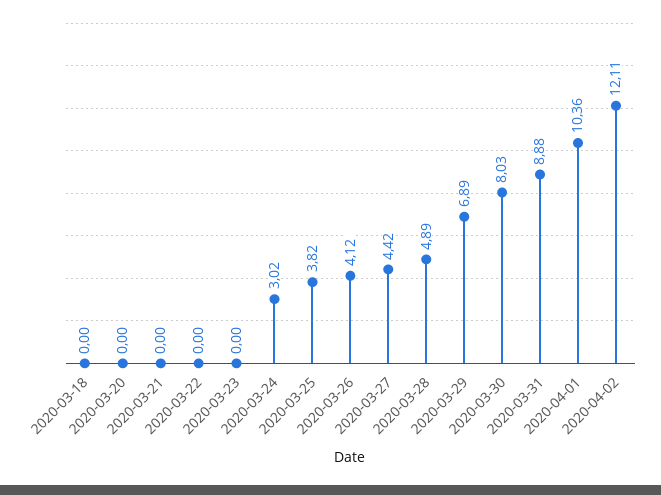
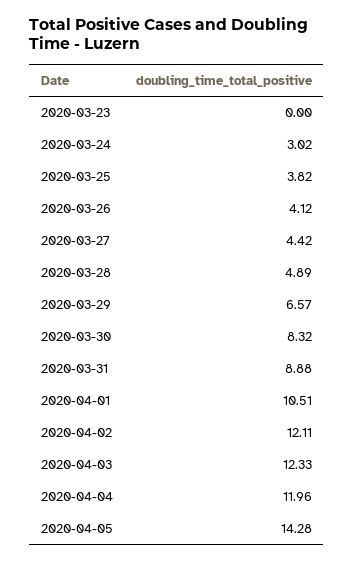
2020-03-18: 0 -> none
2020-03-20: 0 -> none
2020-03-21: 0 -> none
2020-03-22: 0 -> none
2020-03-29: 6.89 -> 6.57
2020-03-30: 8.03 -> 8.32
2020-04-01: 10.36 -> 10.51
2020-04-03: none -> 12.33
2020-04-04: none -> 11.96
2020-04-05: none -> 14.28

